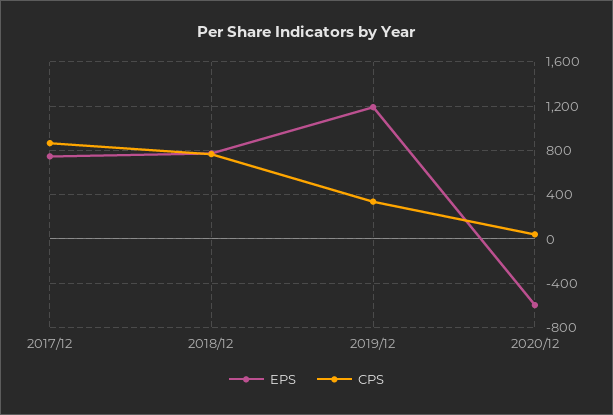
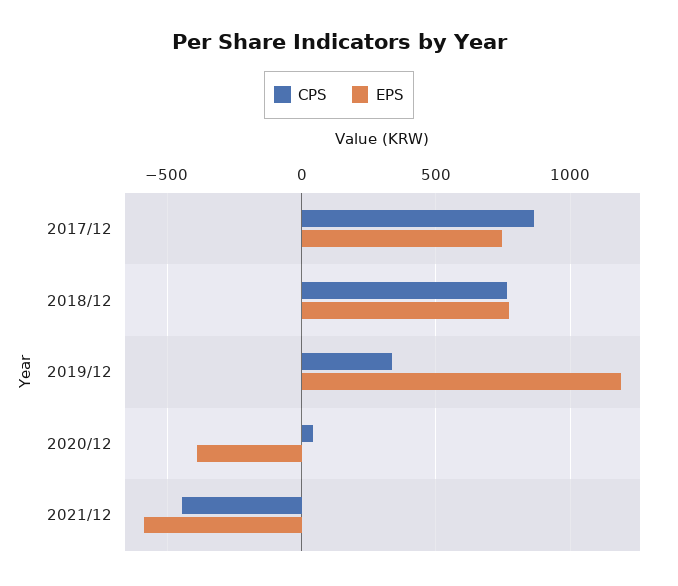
EPS, 2020/12: -600 -> -400
CPS, 2021/12: none -> -450
EPS, 2021/12: none -> -600

